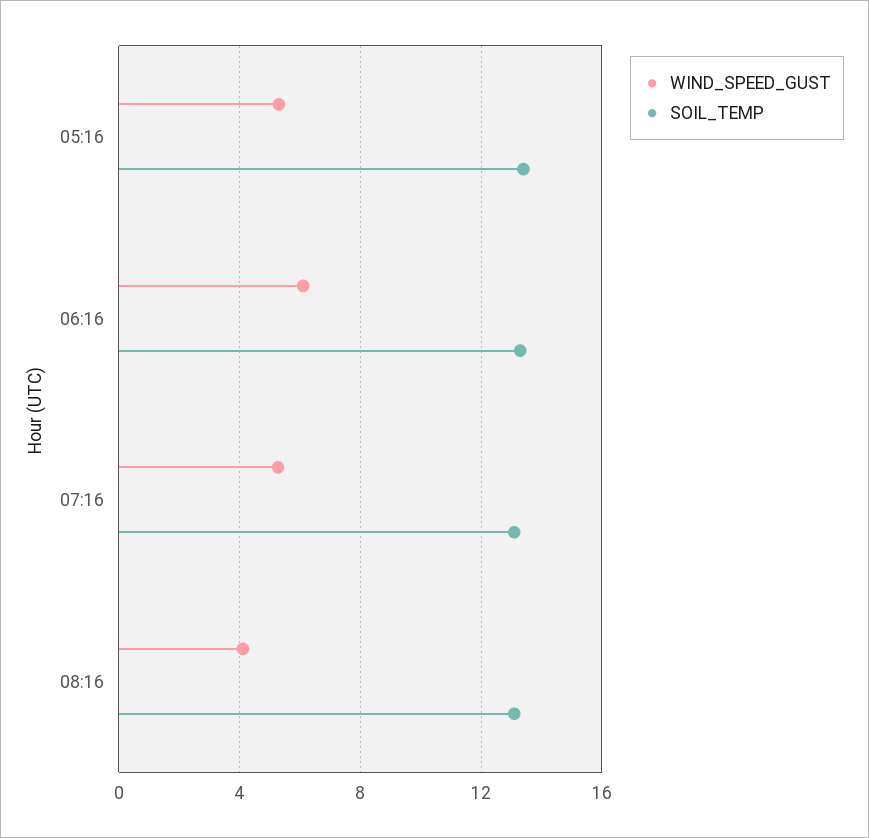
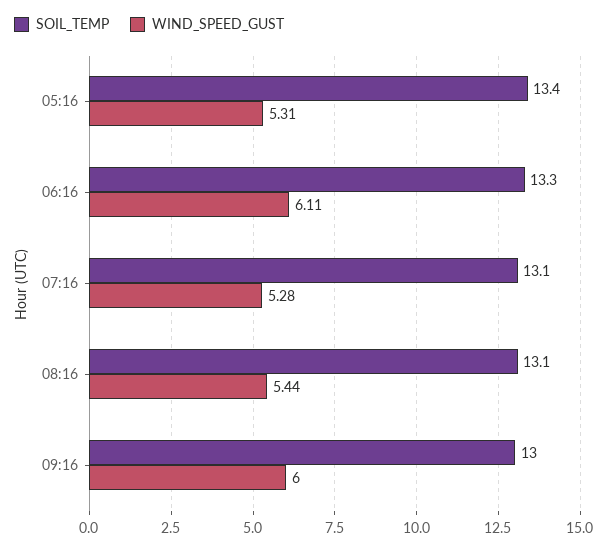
WIND_SPEED_GUST, 08:16: 4 -> 5.44
SOIL_TEMP, 09:16: none -> 13
WIND_SPEED_GUST, 09:16: none -> 6

